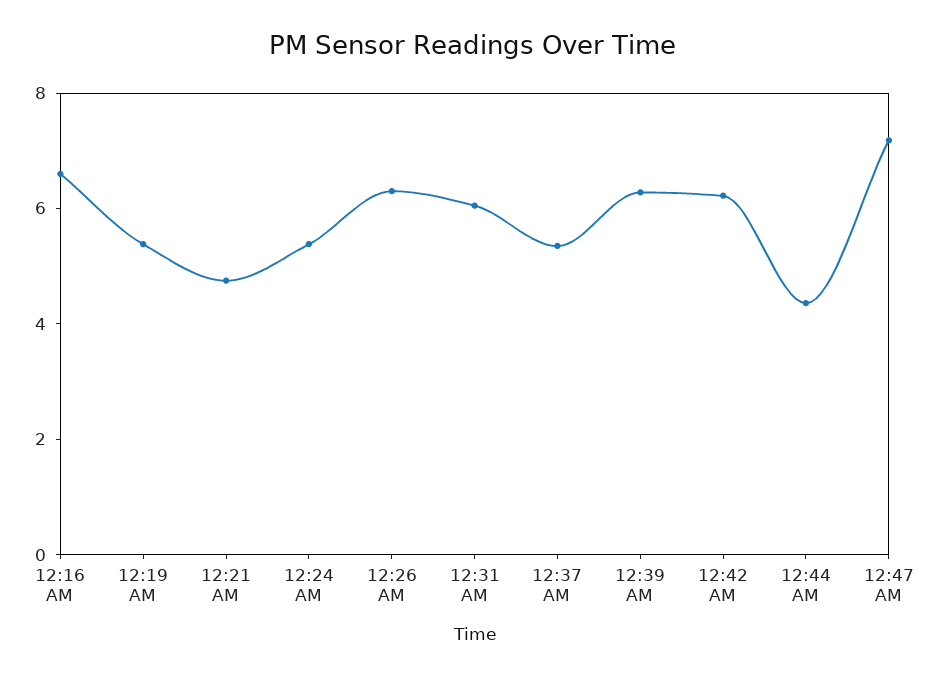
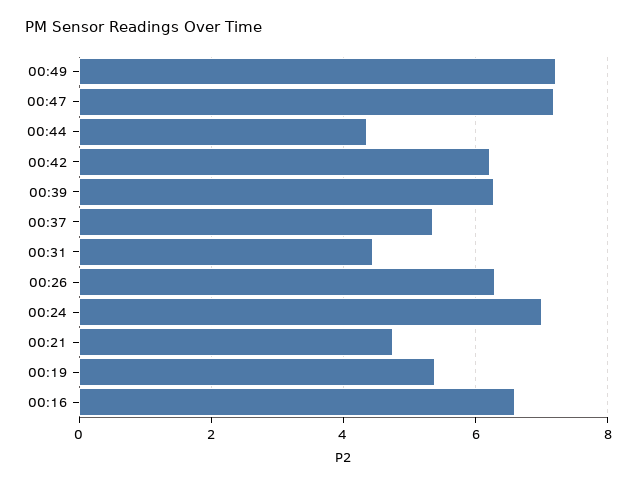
12:24 AM: 5.5 -> 7
12:31 AM: 6 -> 4.4
00:49: none -> 7.2

